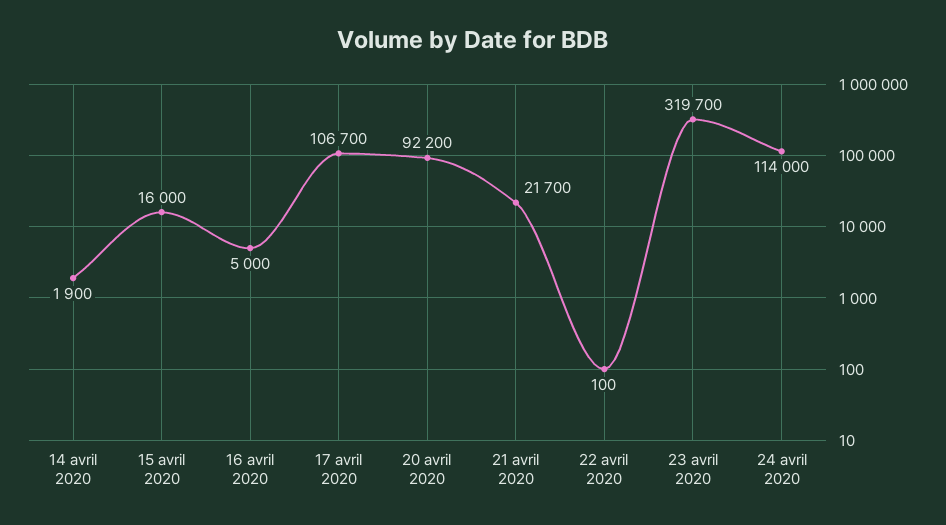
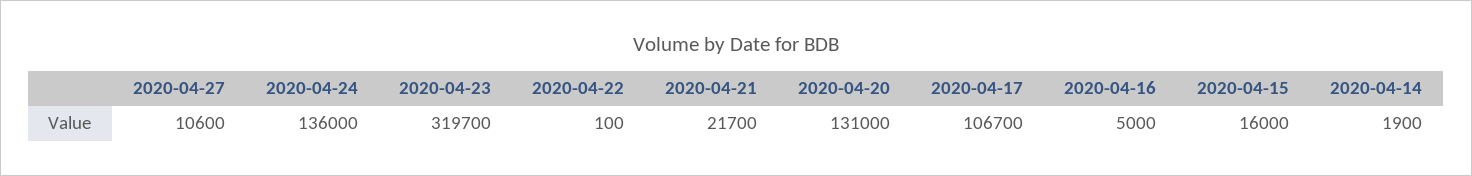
20 avril 2020: 92200 -> 131000
24 avril 2020: 114000 -> 136000
2020-04-27: none -> 10600

